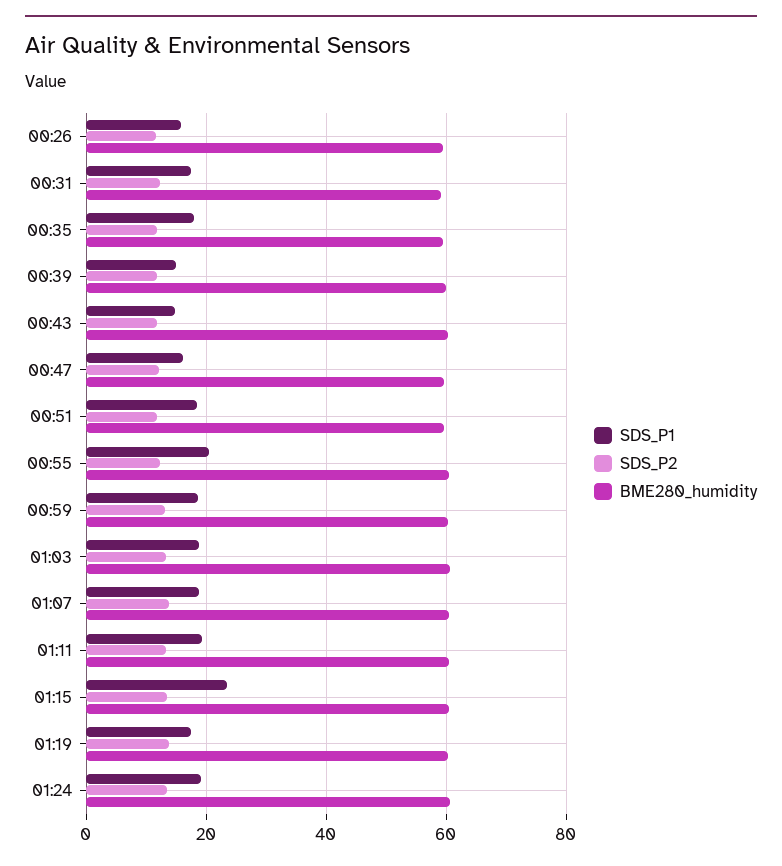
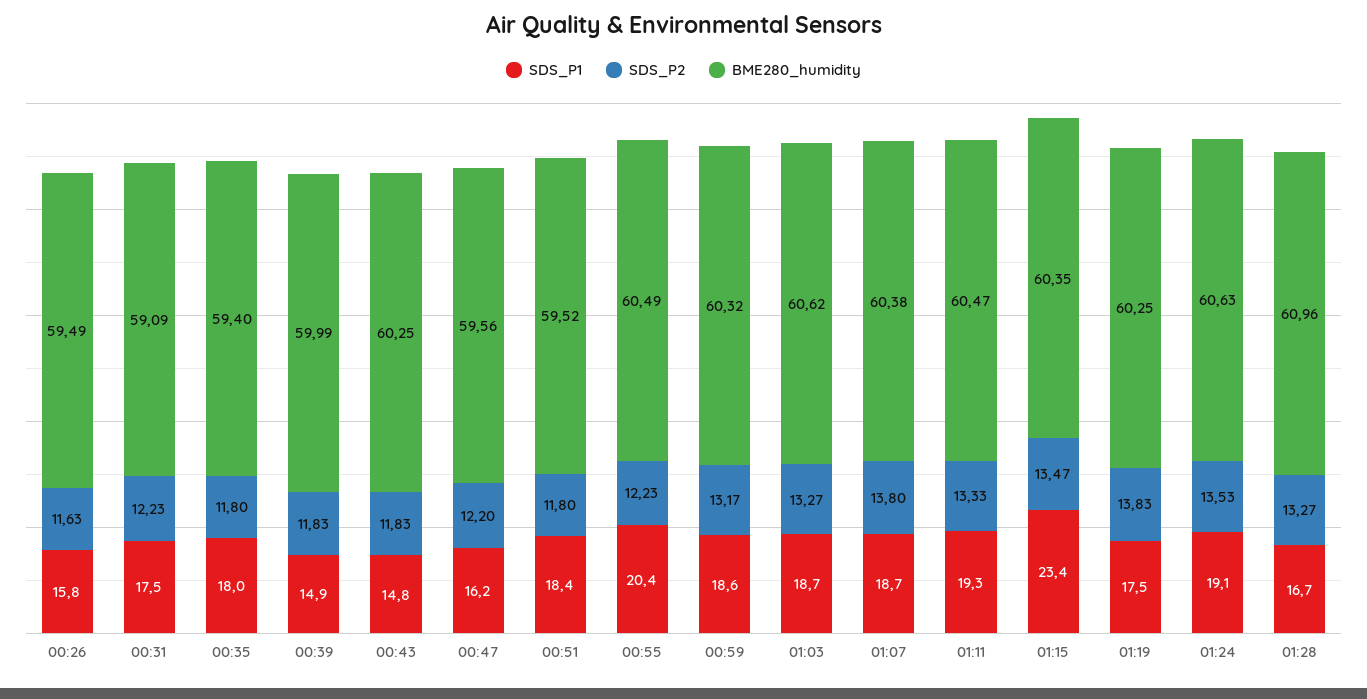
SDS_P1, 01:28: none -> 16.7
SDS_P2, 01:28: none -> 13.27
BME280_humidity, 01:28: none -> 60.96

